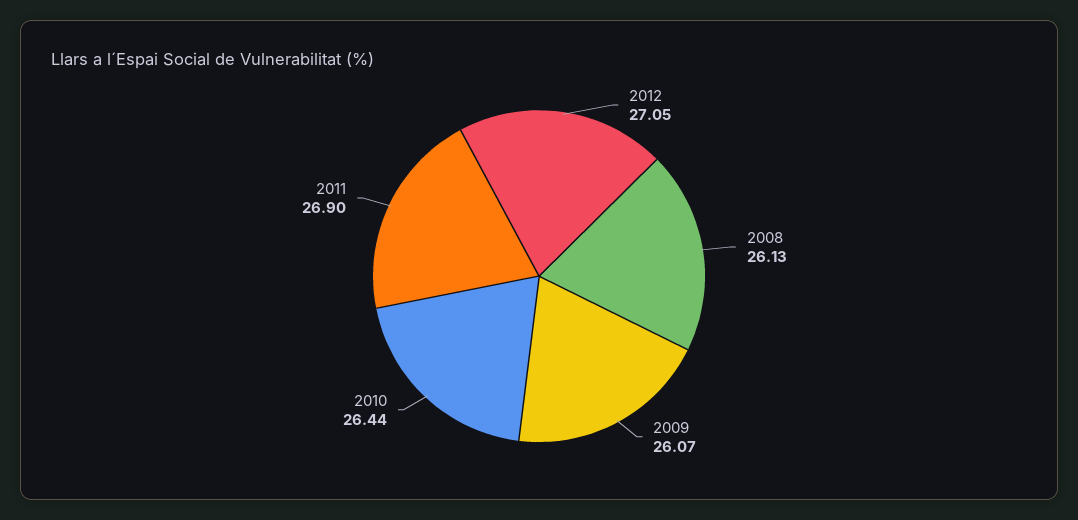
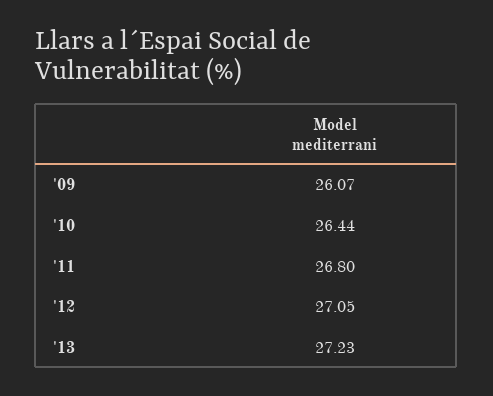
2008: 26.13 -> none
2011: 26.9 -> 26.8
'13: none -> 27.23

